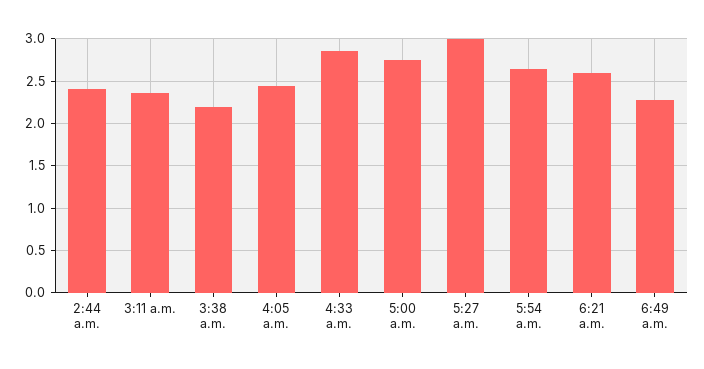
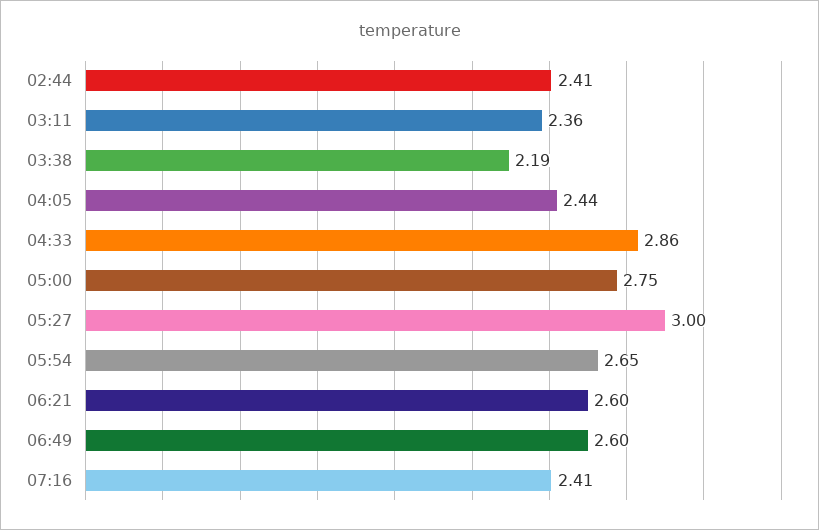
6:49 a.m.: 2.3 -> 2.6
07:16: none -> 2.41

